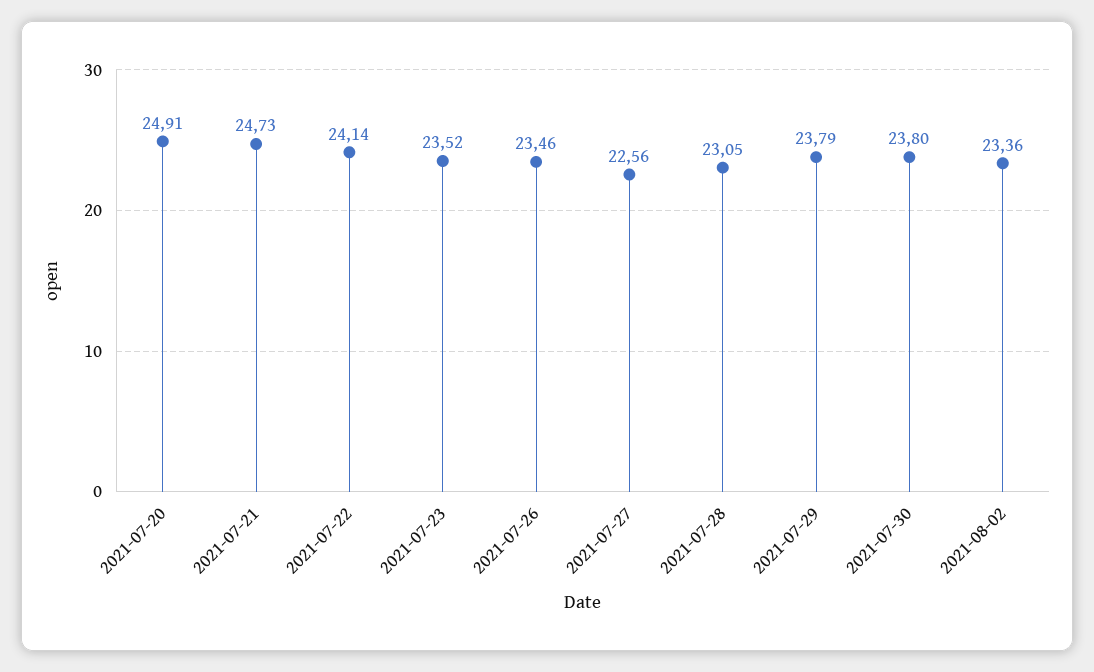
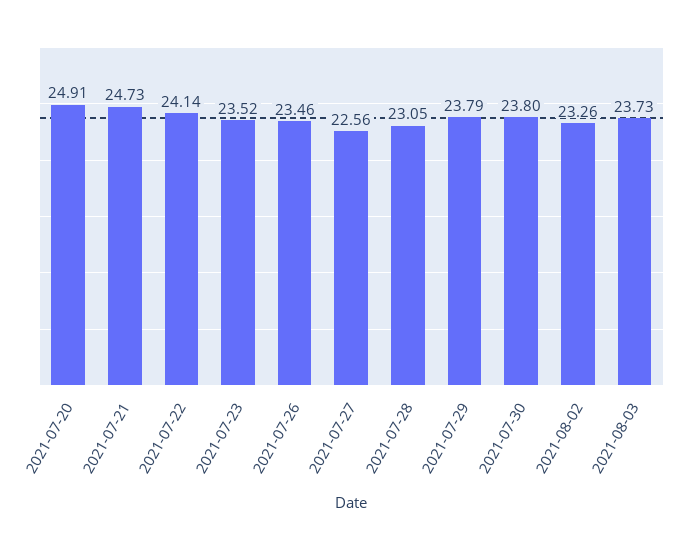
2021-08-02: 23.36 -> 23.26
2021-08-03: none -> 23.73

